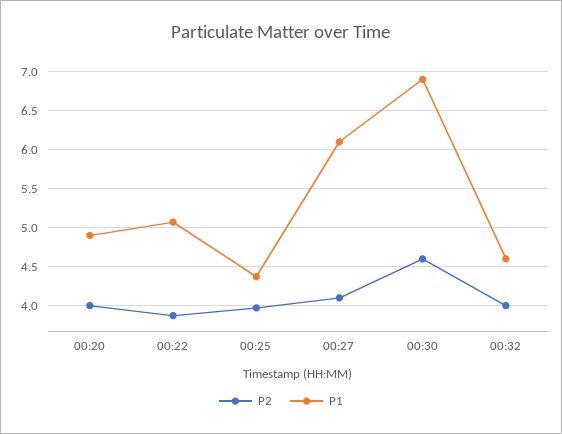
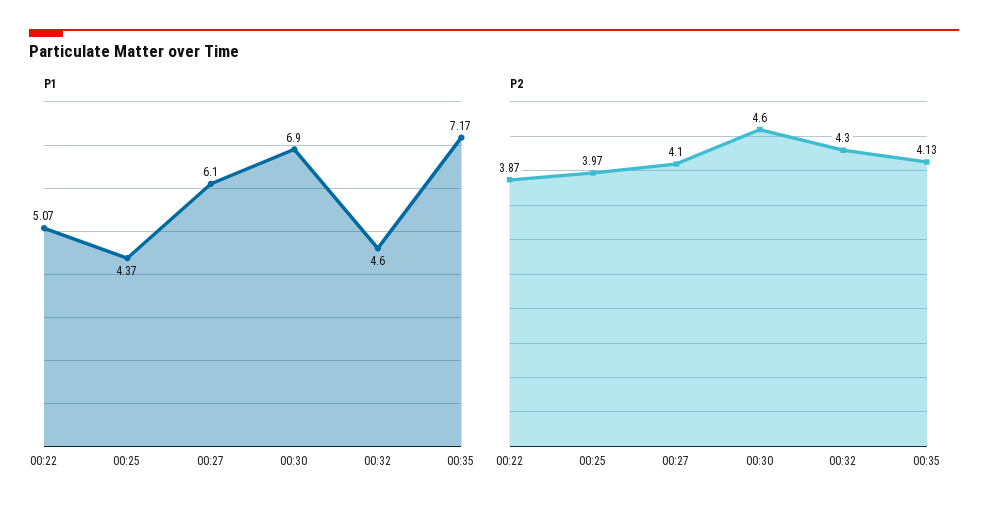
P2, 00:20: 4 -> none
P1, 00:20: 4.9 -> none
P2, 00:32: 4 -> 4.3
P1, 00:35: none -> 7.17
P2, 00:35: none -> 4.13

